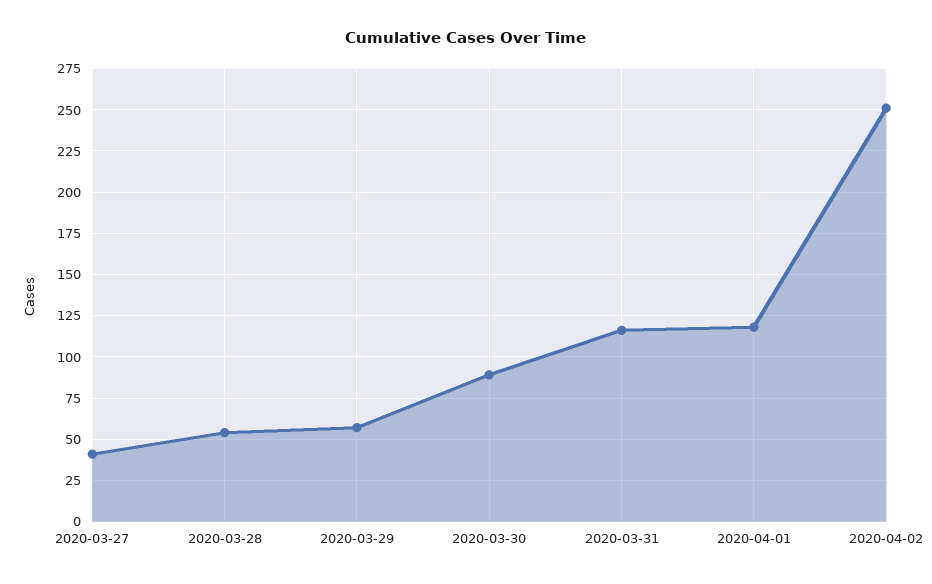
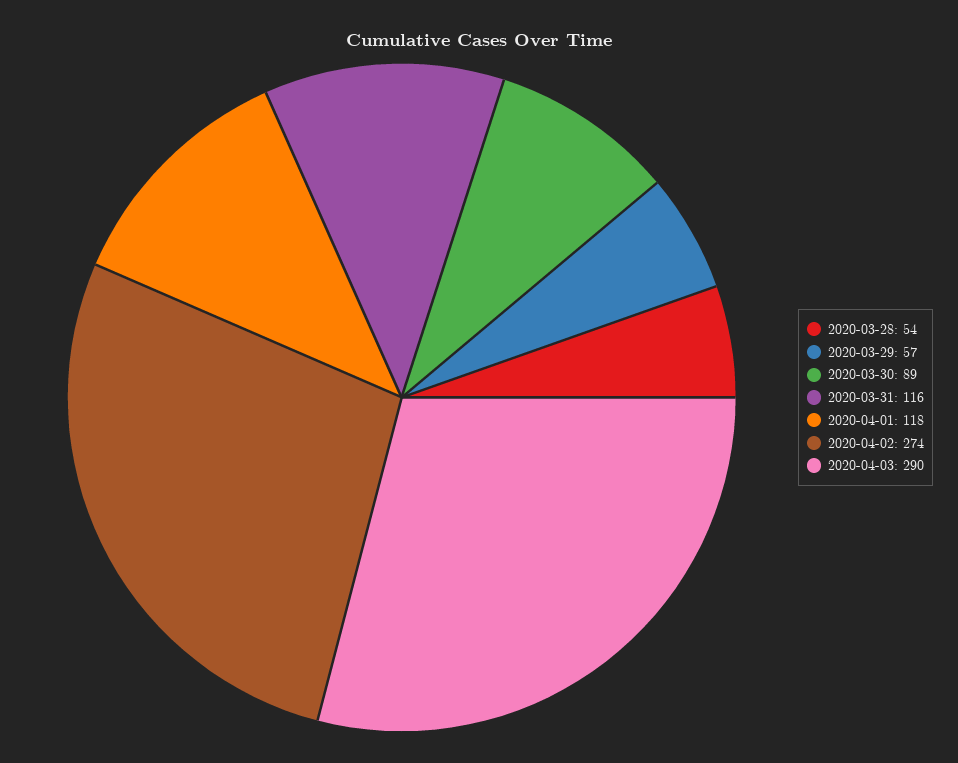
2020-03-27: 40 -> none
2020-04-02: 250 -> 274
2020-04-03: none -> 290

